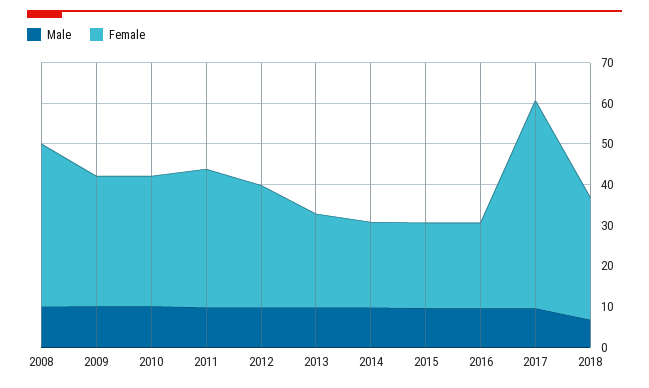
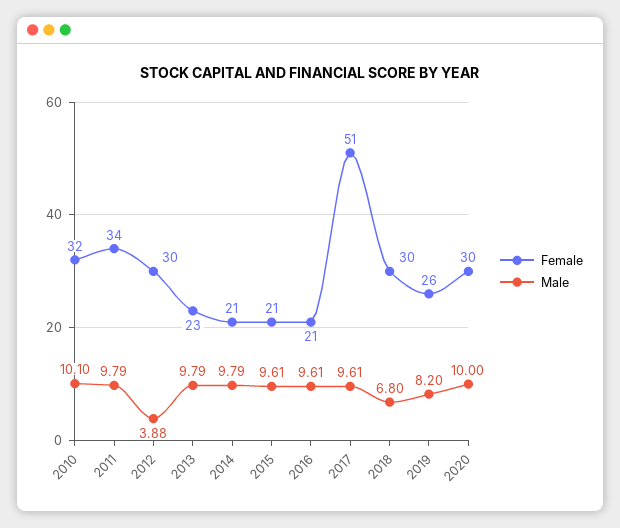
Male, 2008: 10 -> none
Female, 2008: 40 -> none
Male, 2009: 10 -> none
Female, 2009: 32 -> none
Male, 2012: 10 -> 3.88
Female, 2019: none -> 26
Male, 2019: none -> 8.2
Female, 2020: none -> 30
Male, 2020: none -> 10

